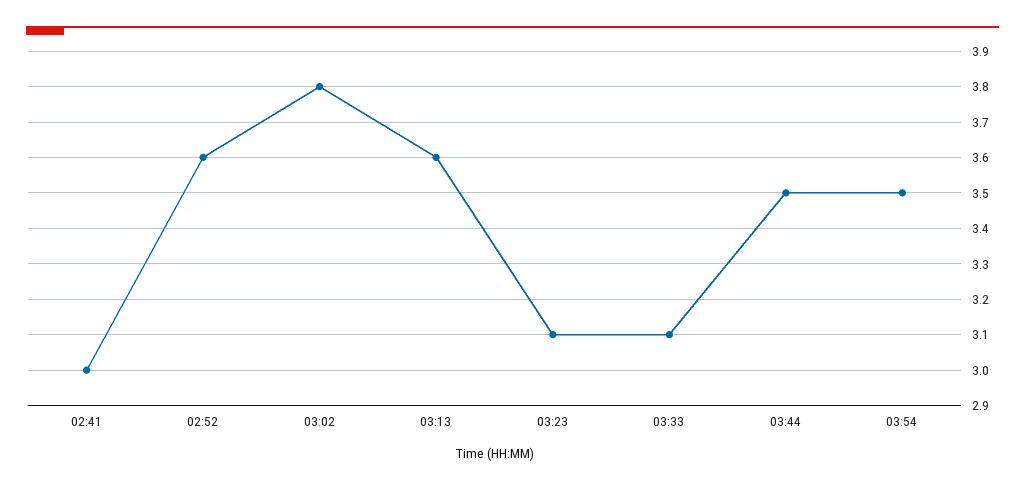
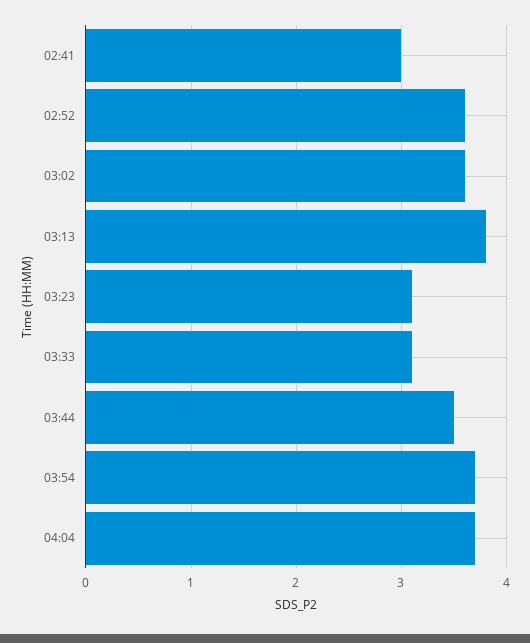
03:02: 3.8 -> 3.6
03:13: 3.6 -> 3.8
03:54: 3.5 -> 3.7
04:04: none -> 3.7

